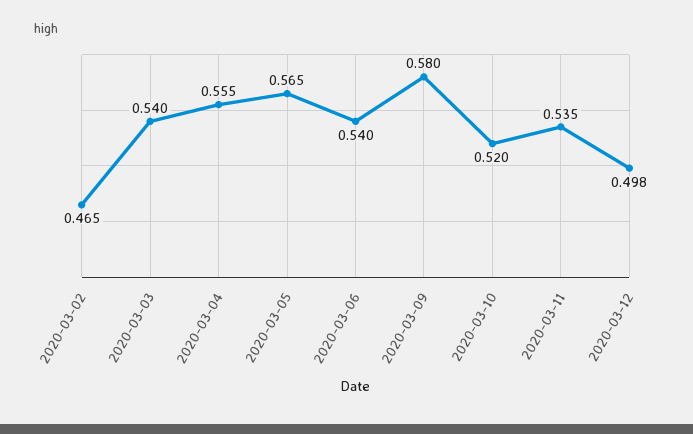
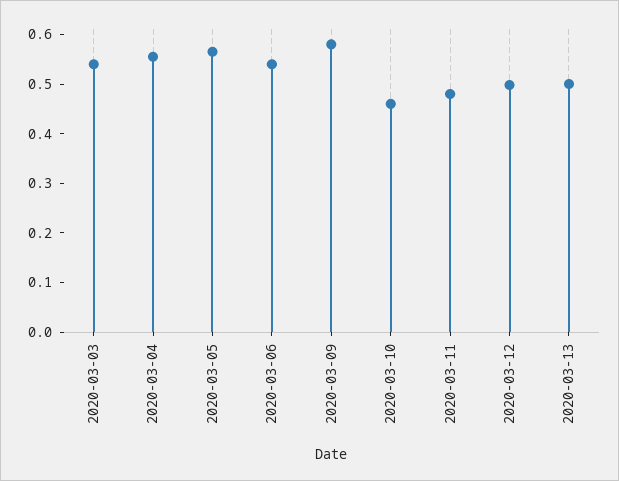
2020-03-02: 0.465 -> none
2020-03-10: 0.52 -> 0.46
2020-03-11: 0.535 -> 0.48
2020-03-13: none -> 0.5

